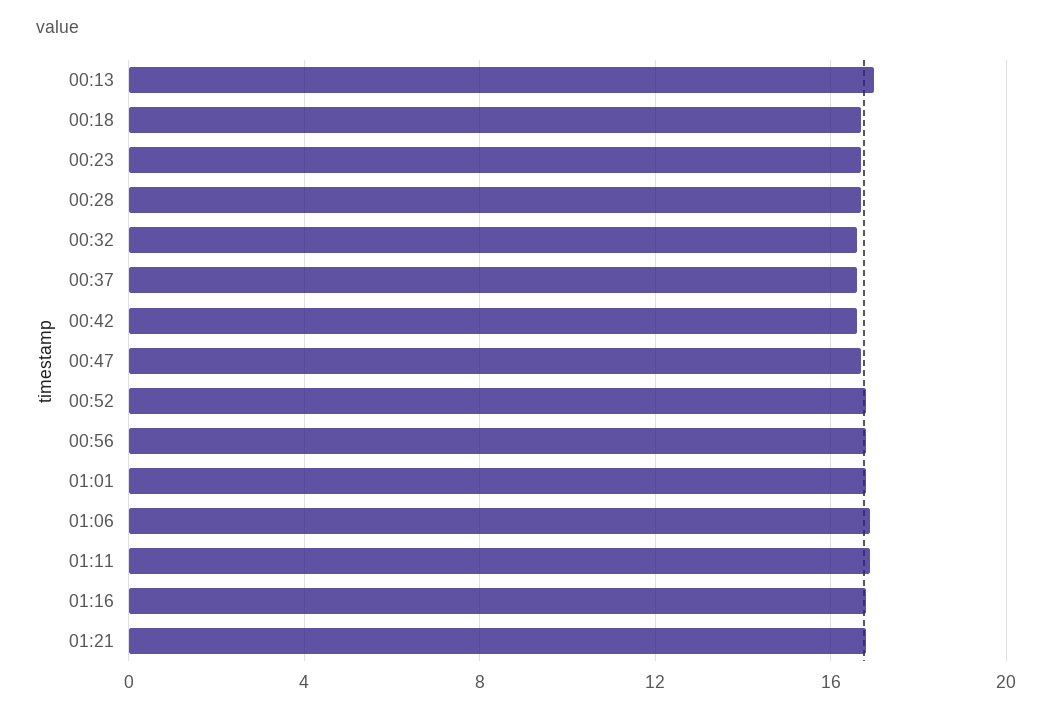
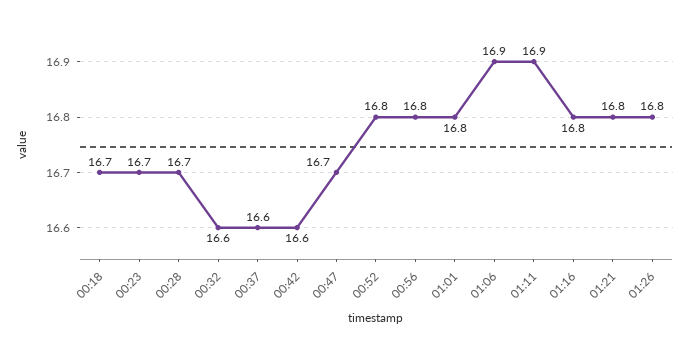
00:13: 17 -> none
01:26: none -> 16.8

